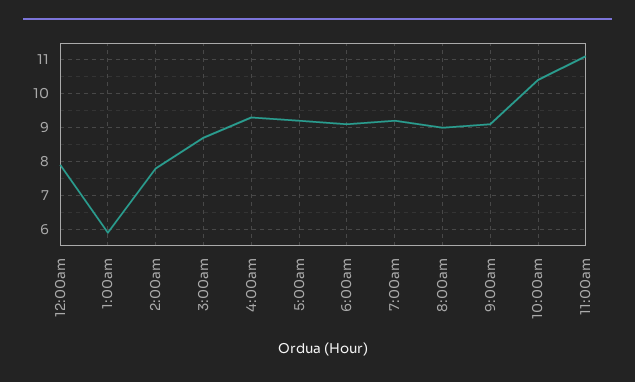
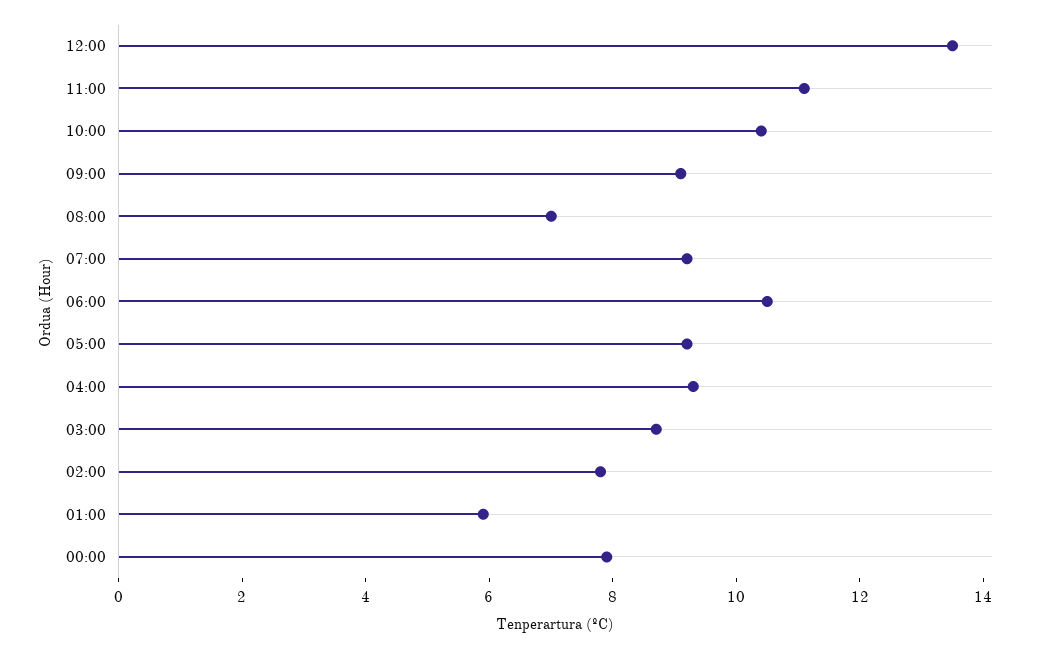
6:00am: 9 -> 10.5
8:00am: 9 -> 7
12:00: none -> 13.5

